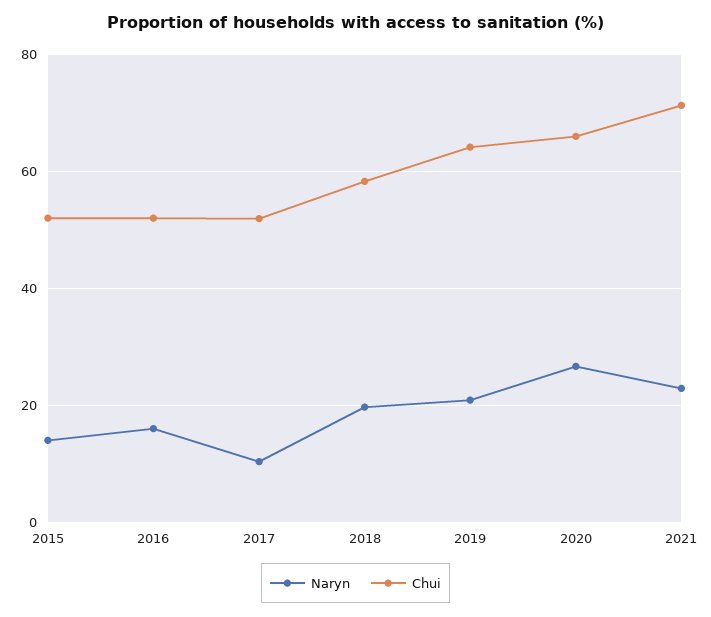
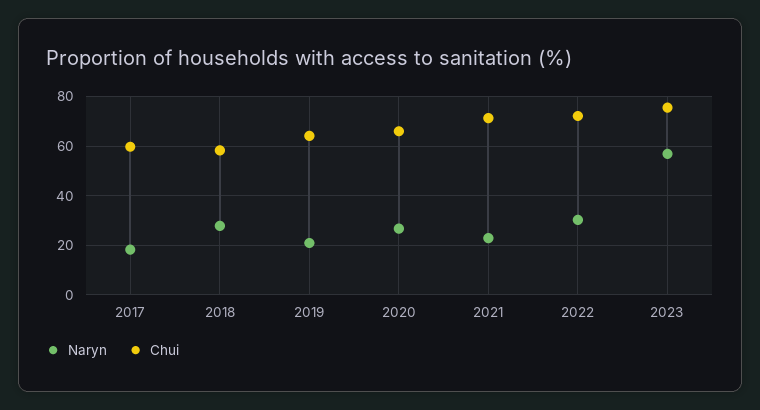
Naryn, 2015: 14 -> none
Chui, 2015: 52 -> none
Naryn, 2016: 16 -> none
Chui, 2016: 52 -> none
Naryn, 2017: 10 -> 17.5
Chui, 2017: 52 -> 60
Naryn, 2018: 20 -> 27.5
Naryn, 2022: none -> 30
Chui, 2022: none -> 72.5
Naryn, 2023: none -> 57.5
Chui, 2023: none -> 75

